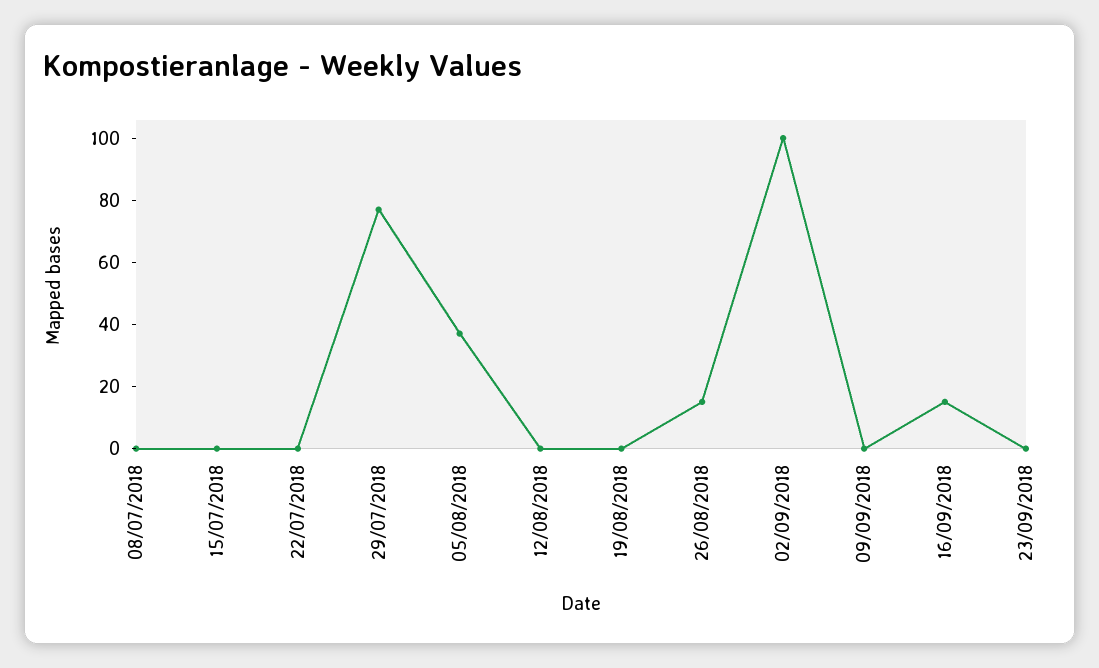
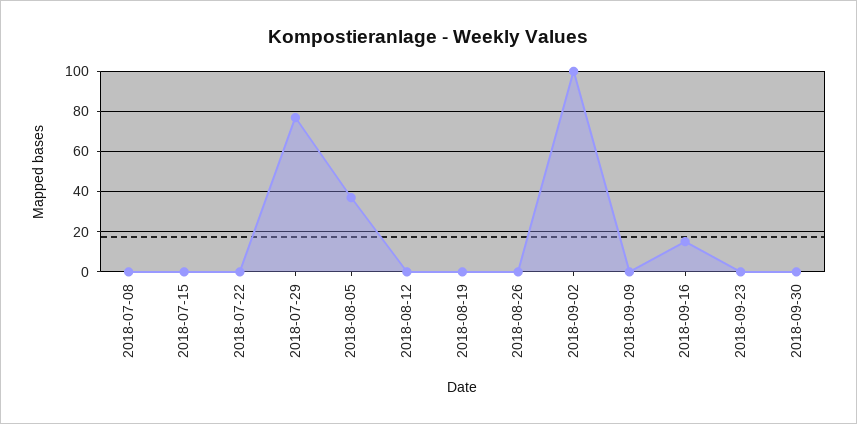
26/08/2018: 15 -> 0
2018-09-30: none -> 0

